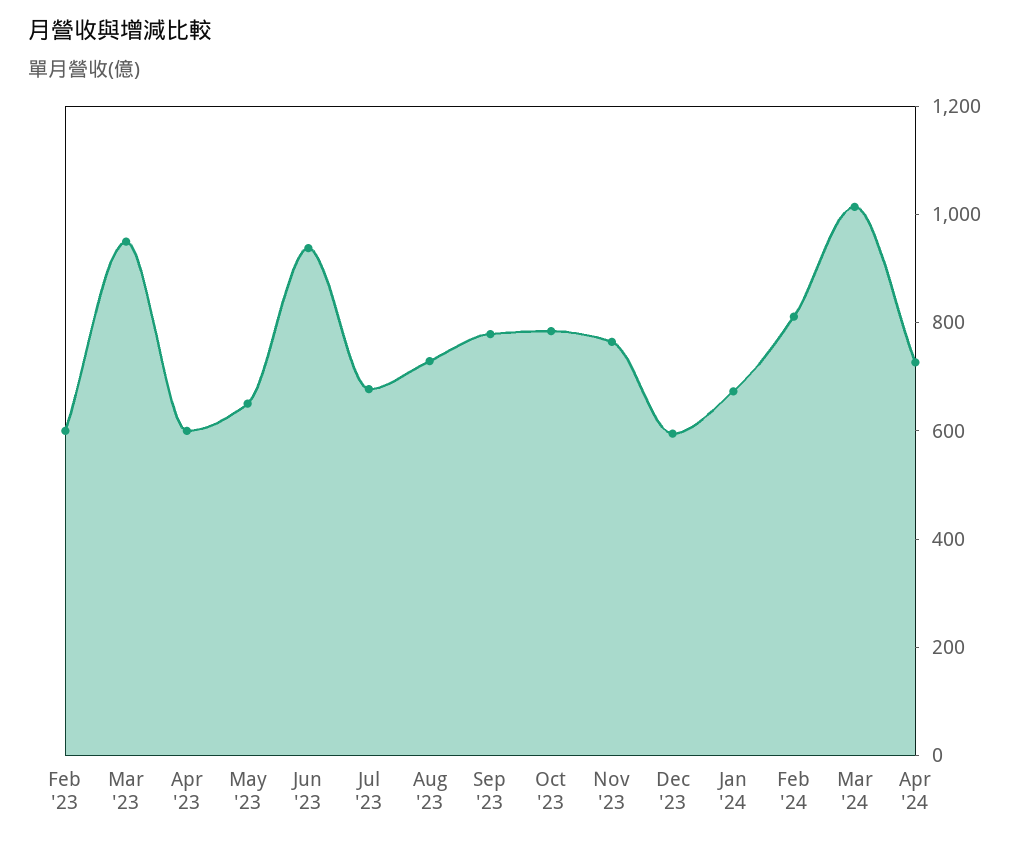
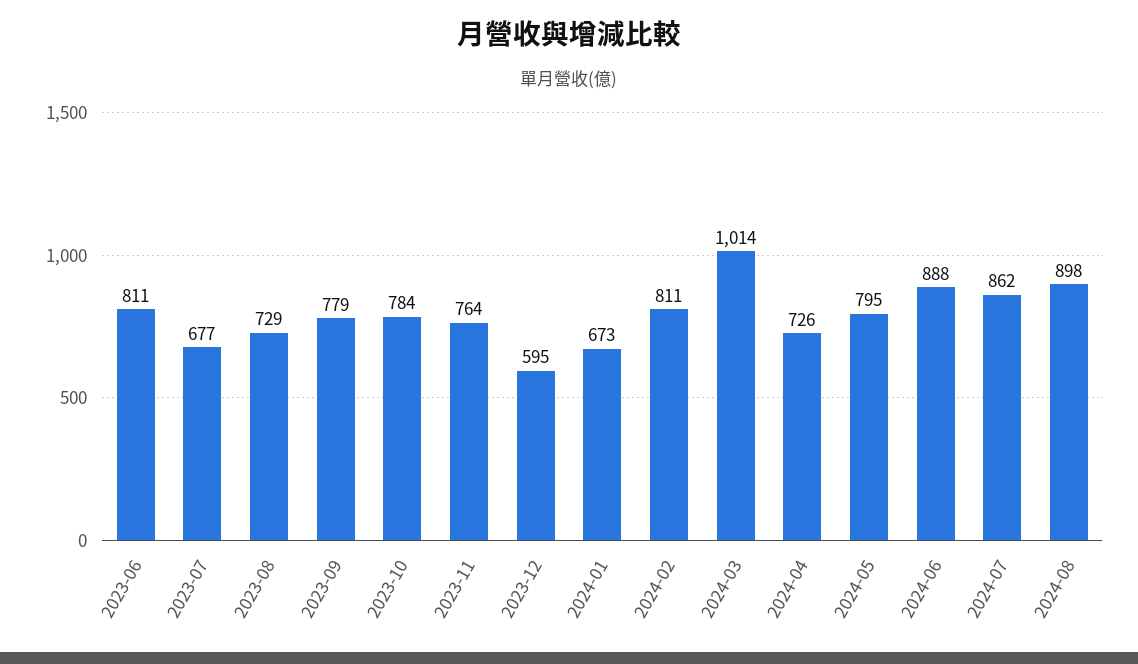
Feb '23: 600 -> none
Mar '23: 950 -> none
Apr '23: 600 -> none
May '23: 650 -> none
Jun '23: 950 -> 811
2024-05: none -> 795
2024-06: none -> 888
2024-07: none -> 862
2024-08: none -> 898

